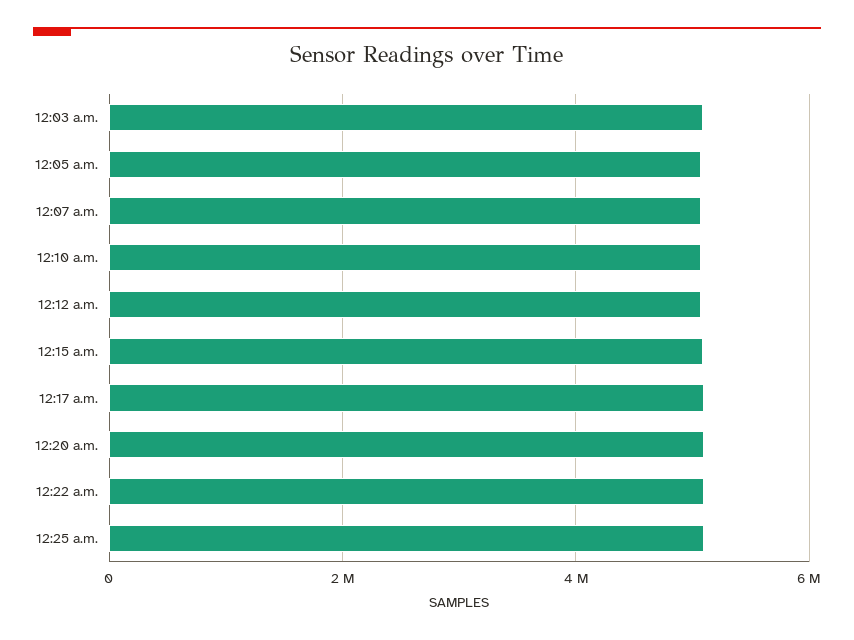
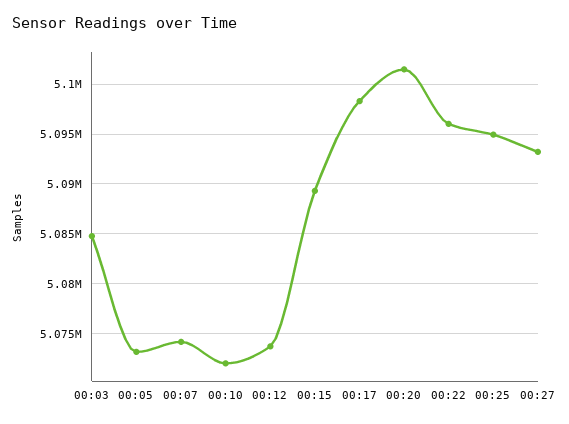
00:27: none -> 5093000

